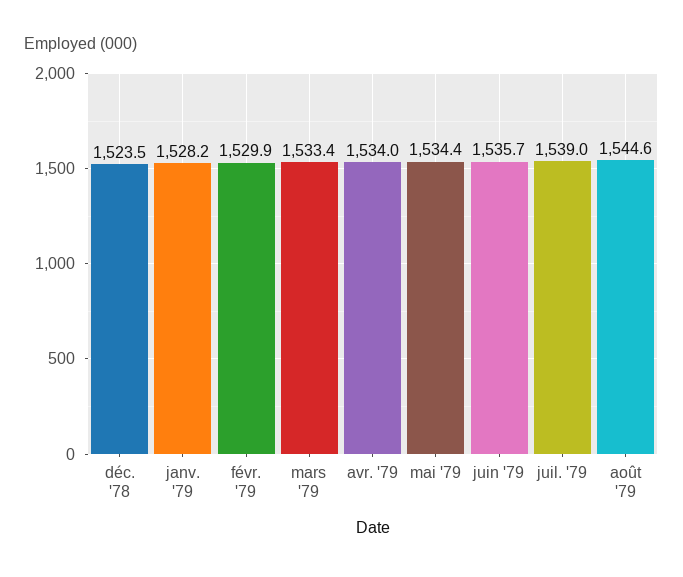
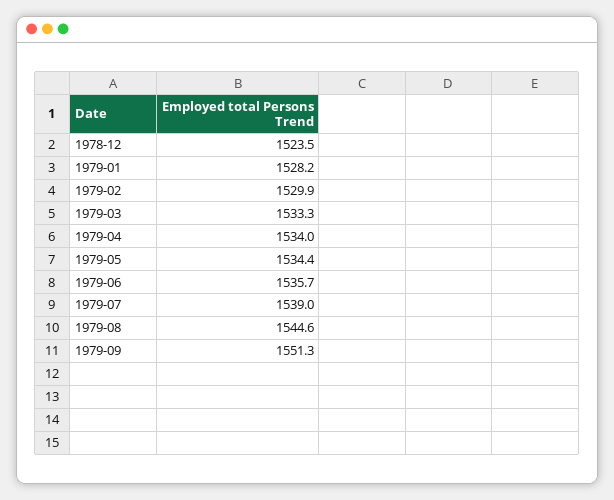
mars '79: 1533.4 -> 1533.3
1979-09: none -> 1551.3

